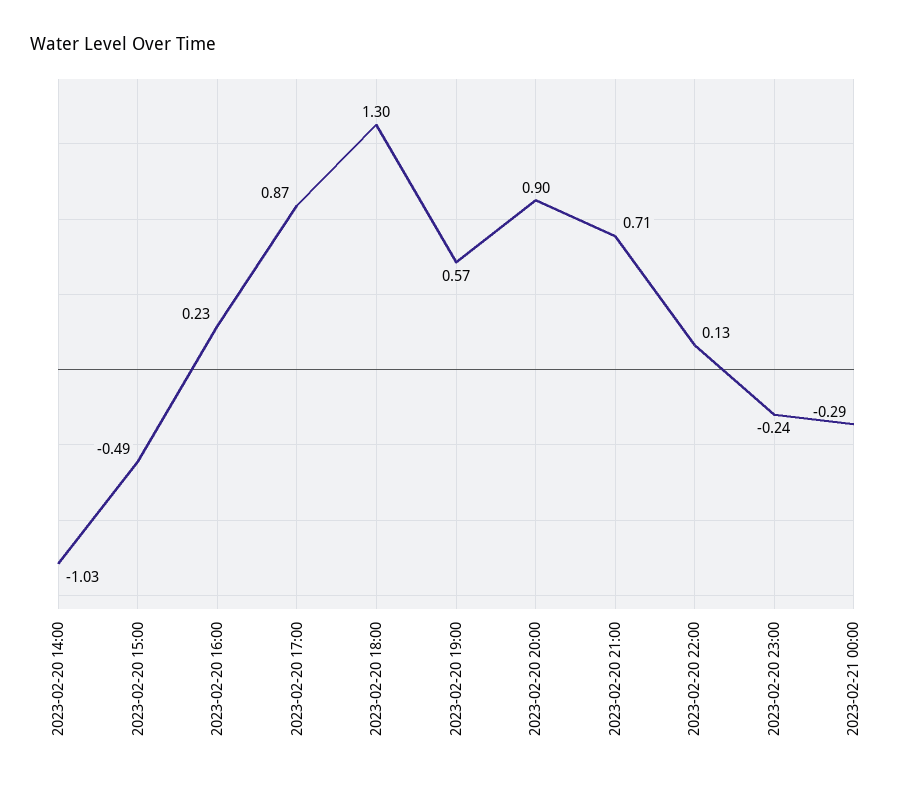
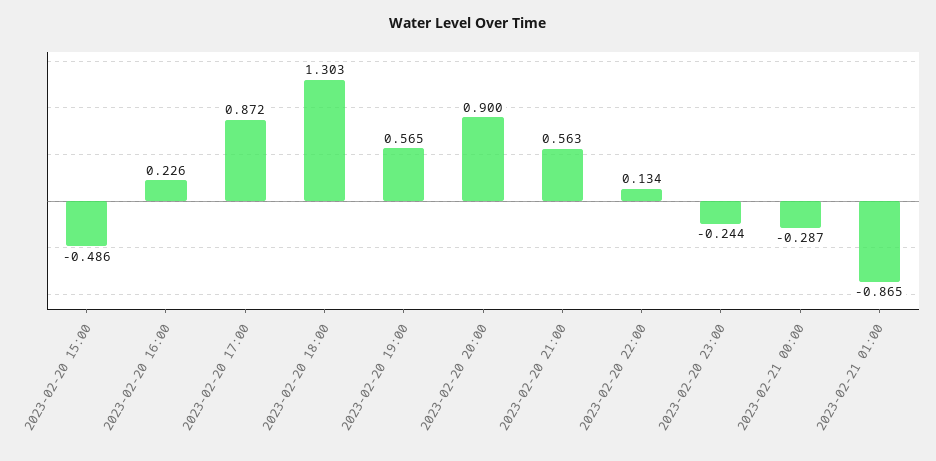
2023-02-20 14:00: -1.03 -> none
2023-02-20 21:00: 0.71 -> 0.563
2023-02-21 01:00: none -> -0.865

